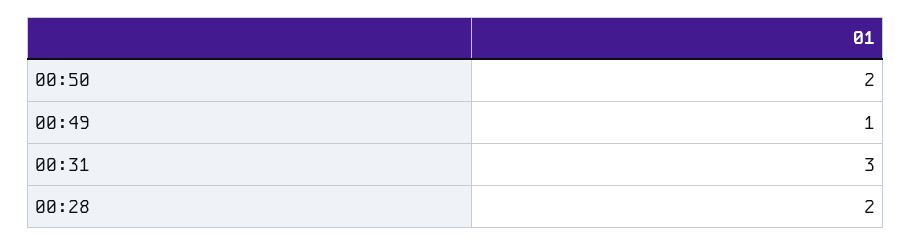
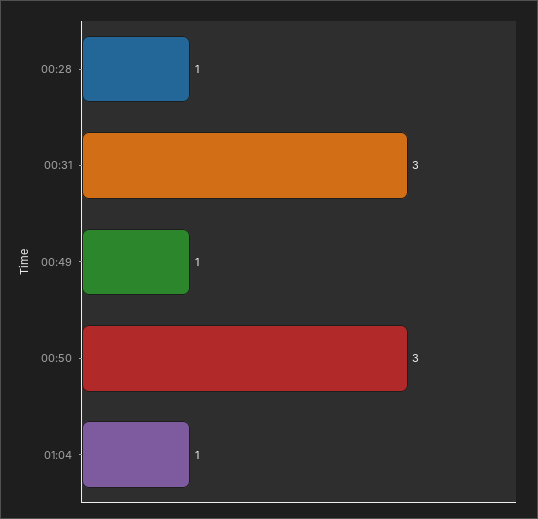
00:50: 2 -> 3
00:28: 2 -> 1
01:04: none -> 1

